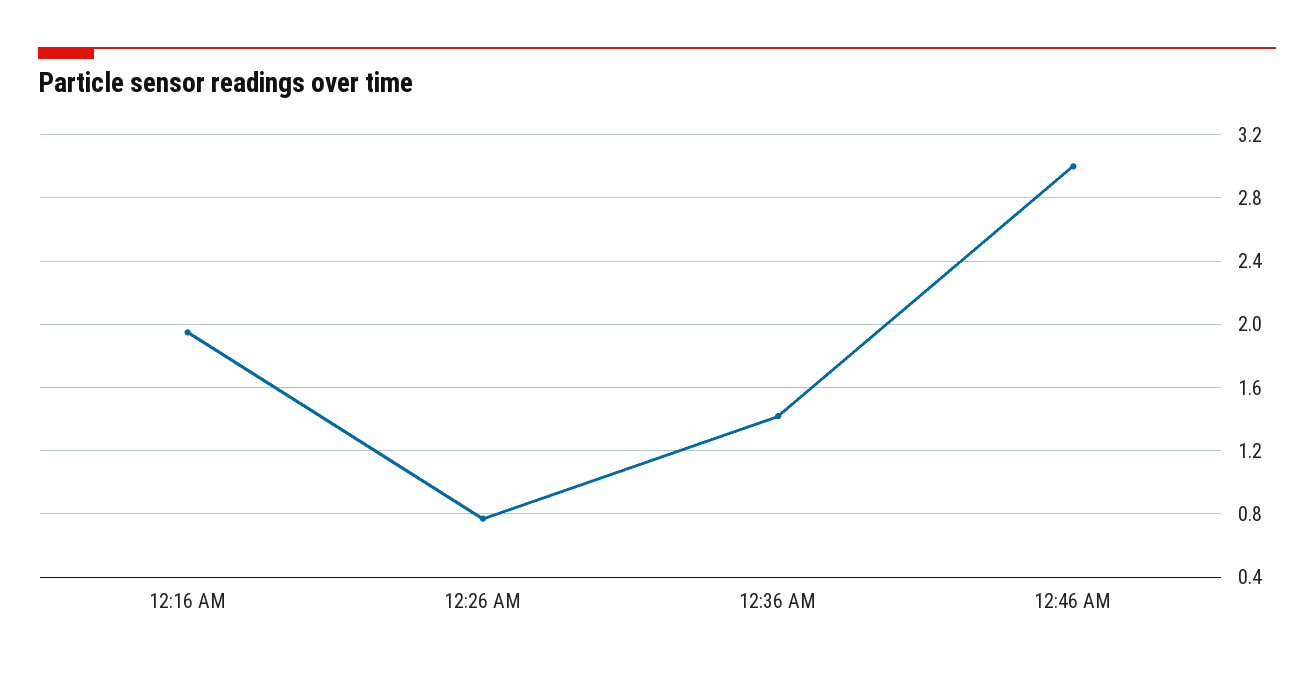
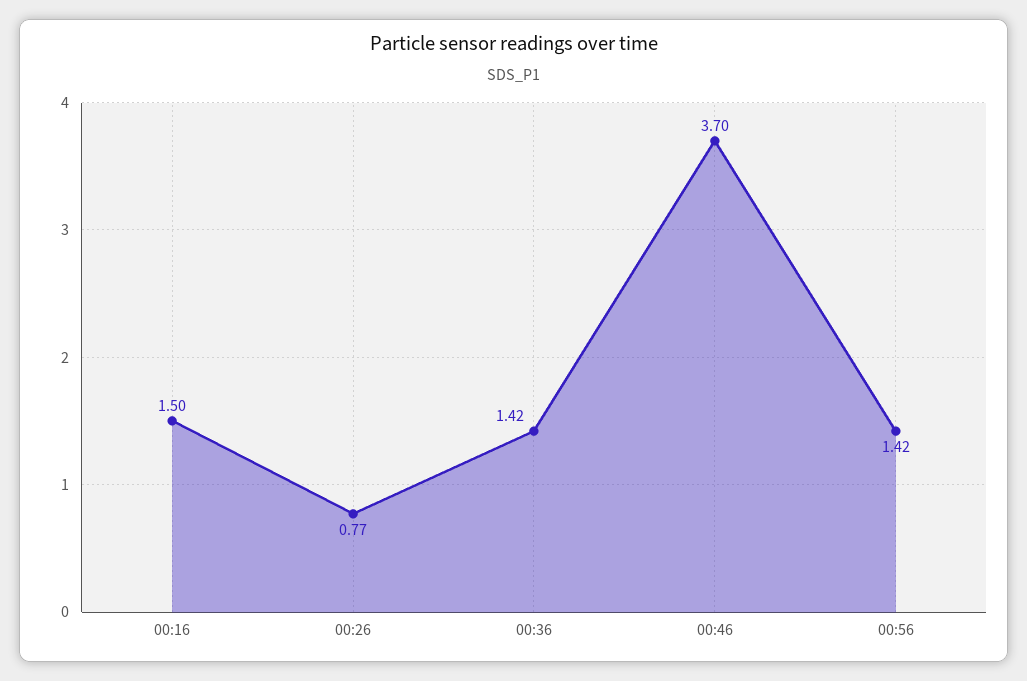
12:16 AM: 1.95 -> 1.5
12:46 AM: 3 -> 3.7
00:56: none -> 1.42

